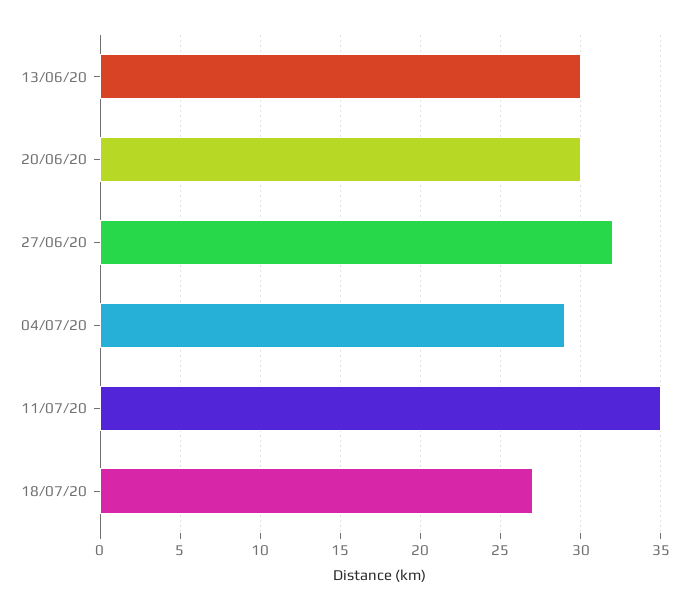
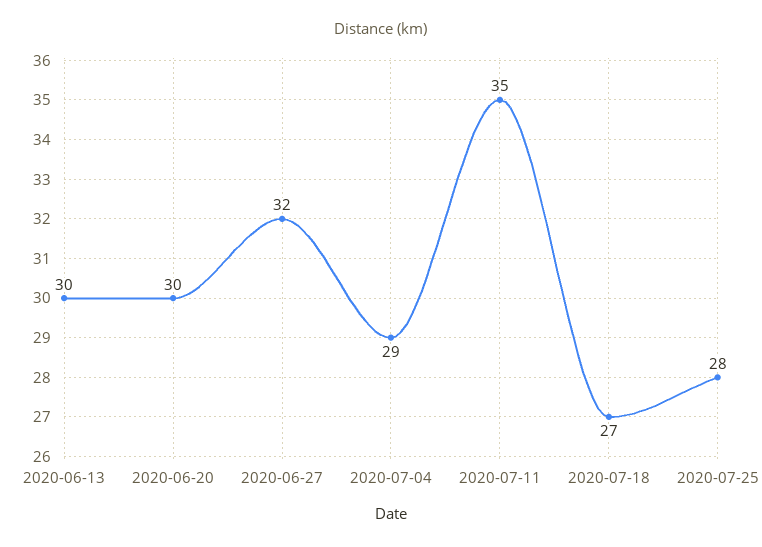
2020-07-25: none -> 28

